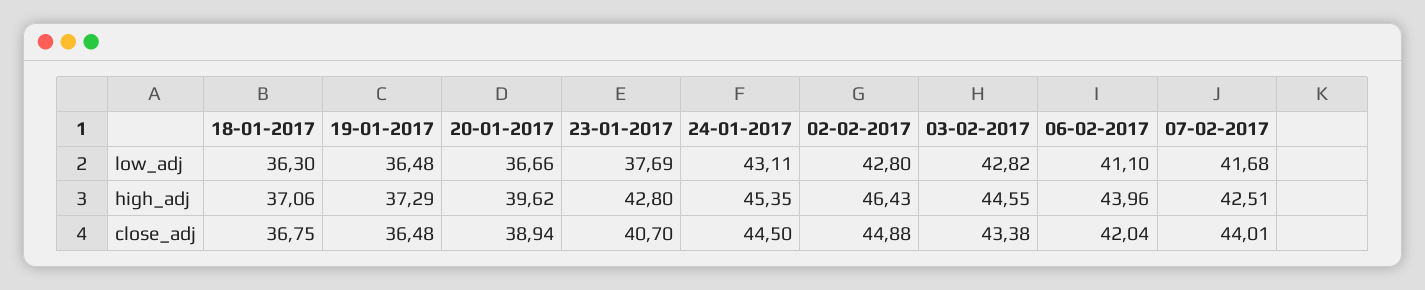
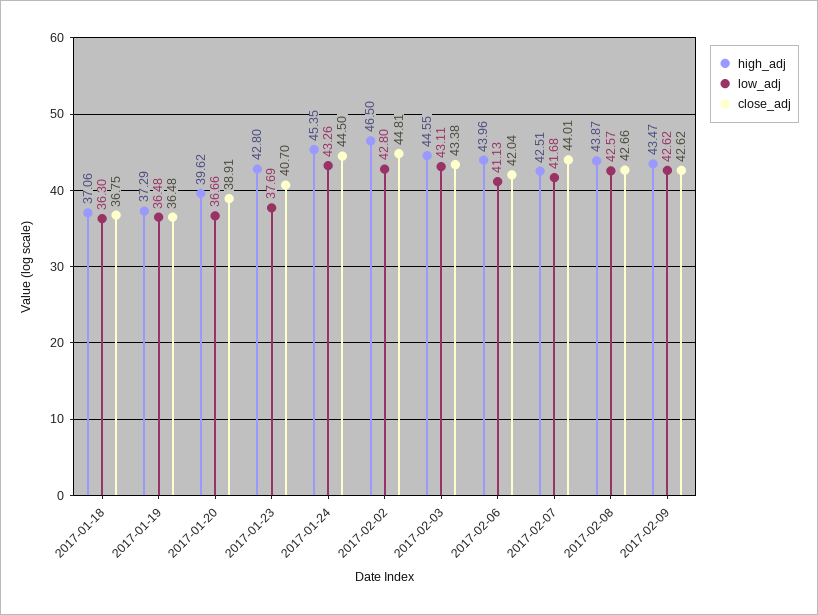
low_adj, 24-01-2017: 43.11 -> 43.26
low_adj, 03-02-2017: 42.82 -> 43.11
low_adj, 06-02-2017: 41.1 -> 41.13
high_adj, 02-02-2017: 46.43 -> 46.5
close_adj, 20-01-2017: 38.94 -> 38.91
close_adj, 02-02-2017: 44.88 -> 44.81
high_adj, 2017-02-08: none -> 43.87
low_adj, 2017-02-08: none -> 42.57
close_adj, 2017-02-08: none -> 42.66
high_adj, 2017-02-09: none -> 43.47
low_adj, 2017-02-09: none -> 42.62
close_adj, 2017-02-09: none -> 42.62

